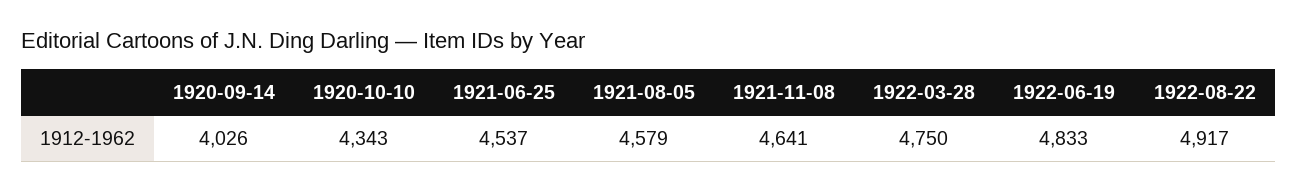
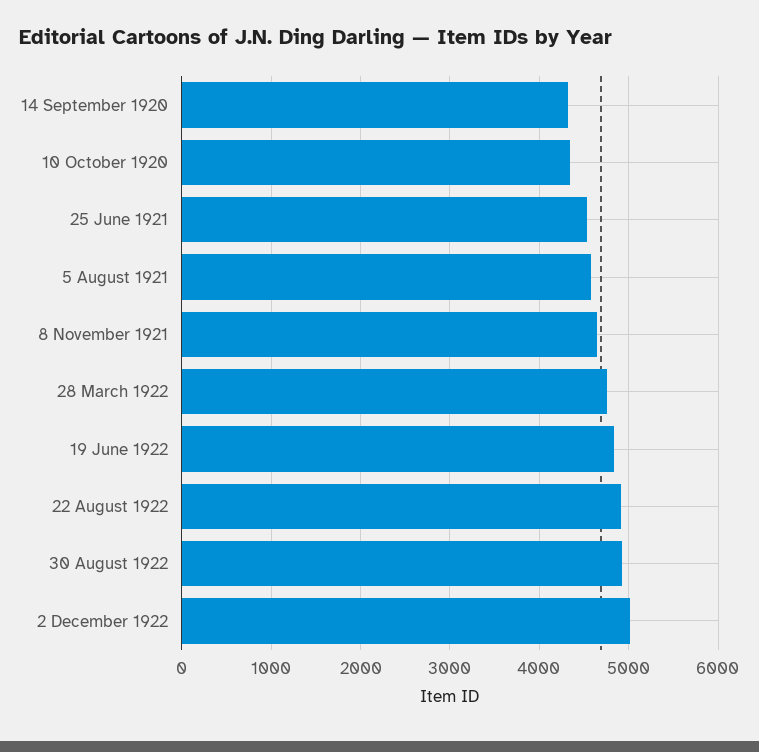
1920-09-14: 4026 -> 4300
30 August 1922: none -> 4900
2 December 1922: none -> 5000

